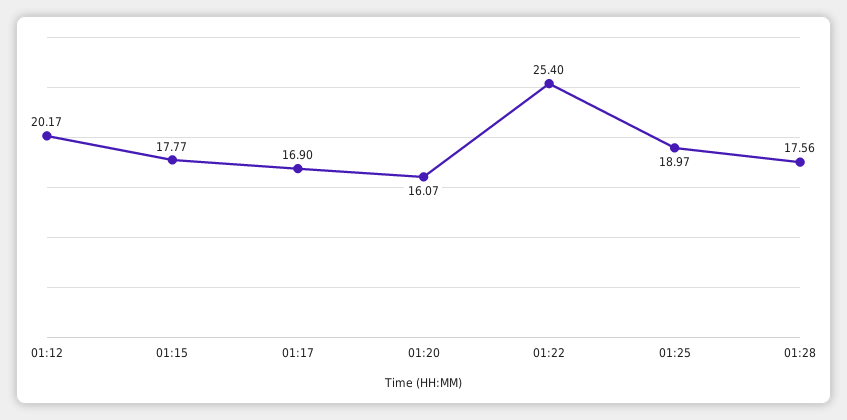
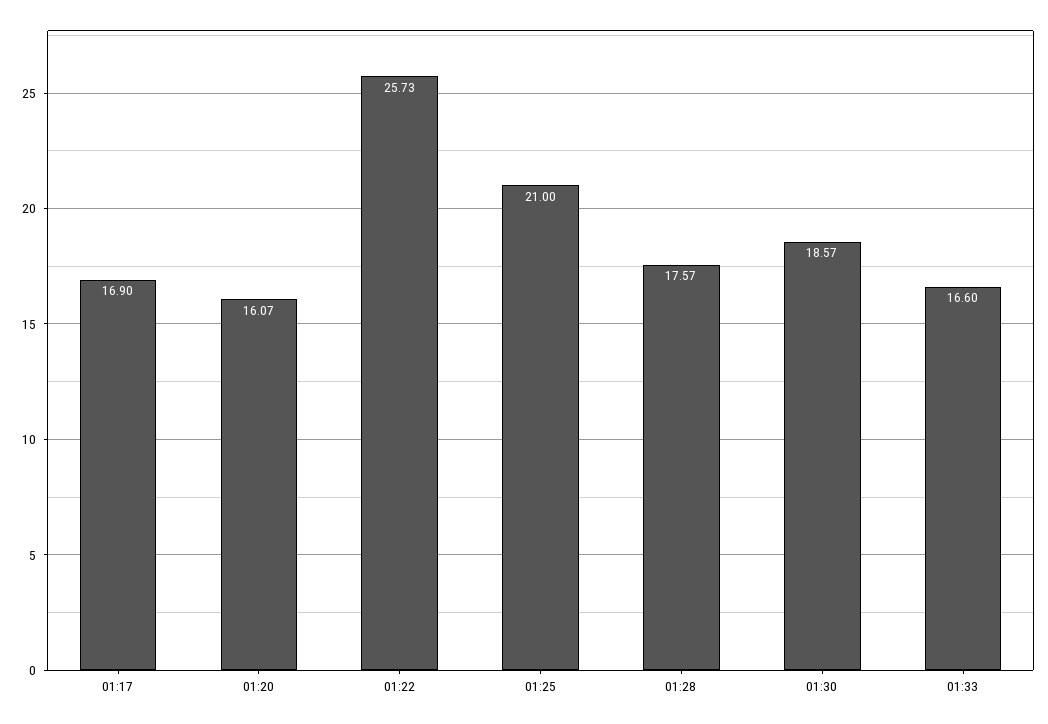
01:12: 20.17 -> none
01:15: 17.77 -> none
01:22: 25.4 -> 25.73
01:25: 18.97 -> 21
01:28: 17.56 -> 17.57
01:30: none -> 18.57
01:33: none -> 16.6

